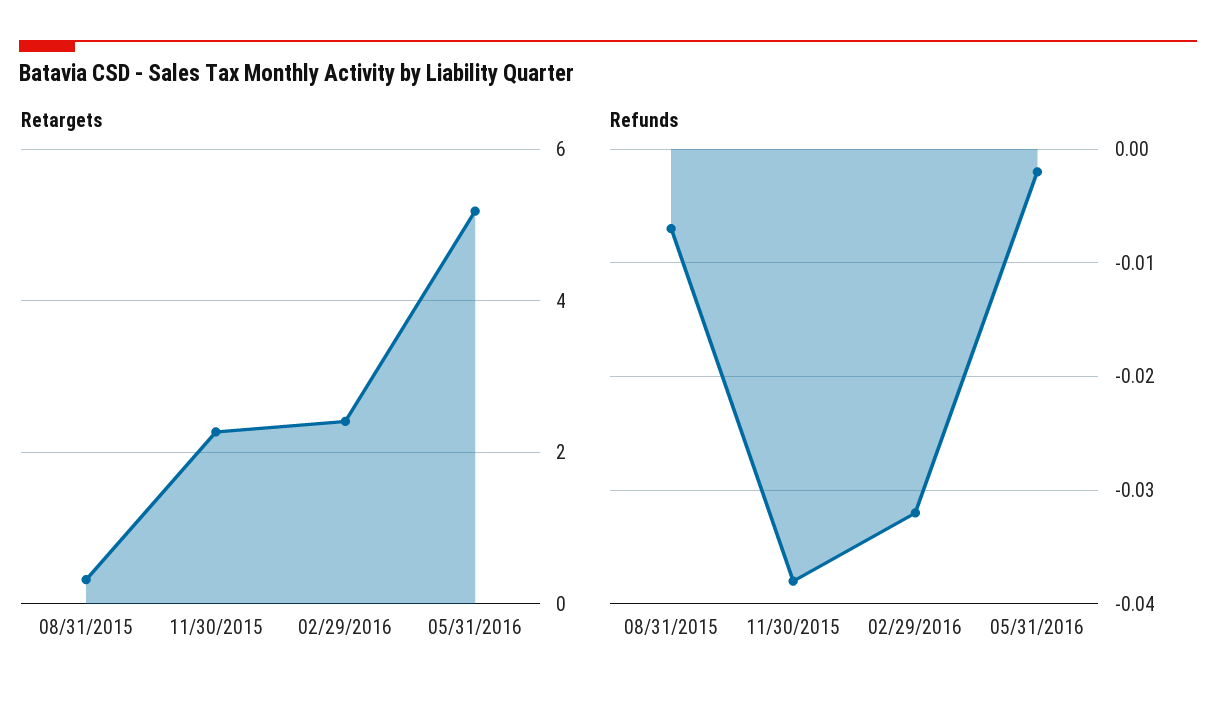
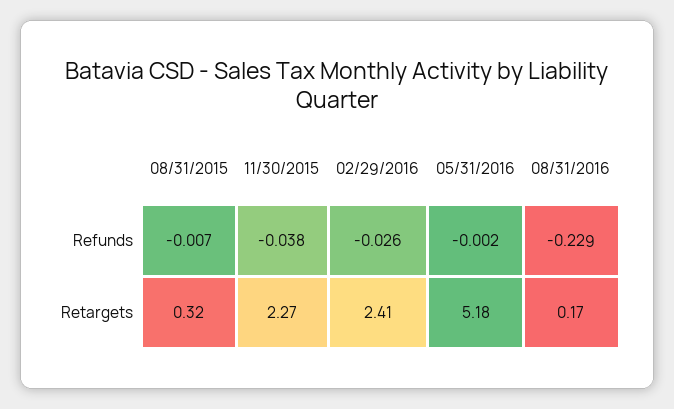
Refunds, 02/29/2016: -0.032 -> -0.026
Refunds, 08/31/2016: none -> -0.229
Retargets, 08/31/2016: none -> 0.17

